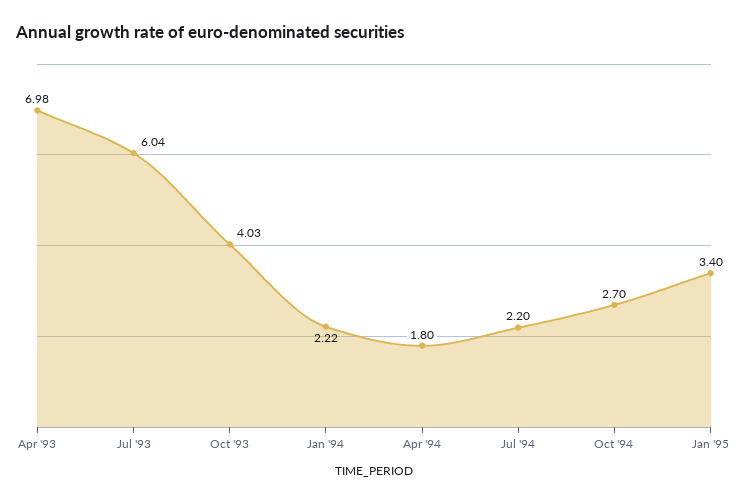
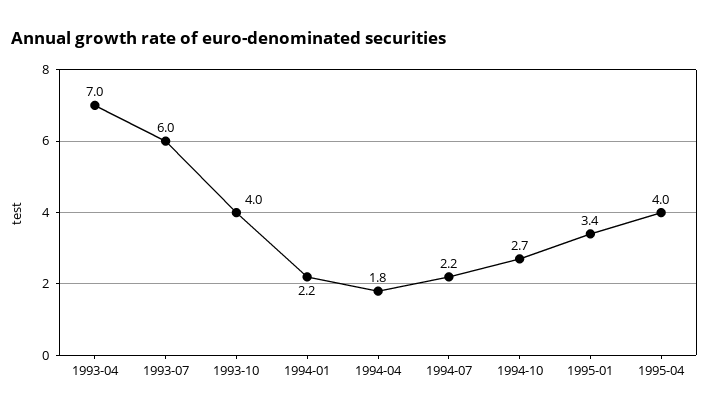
1995-04: none -> 4

